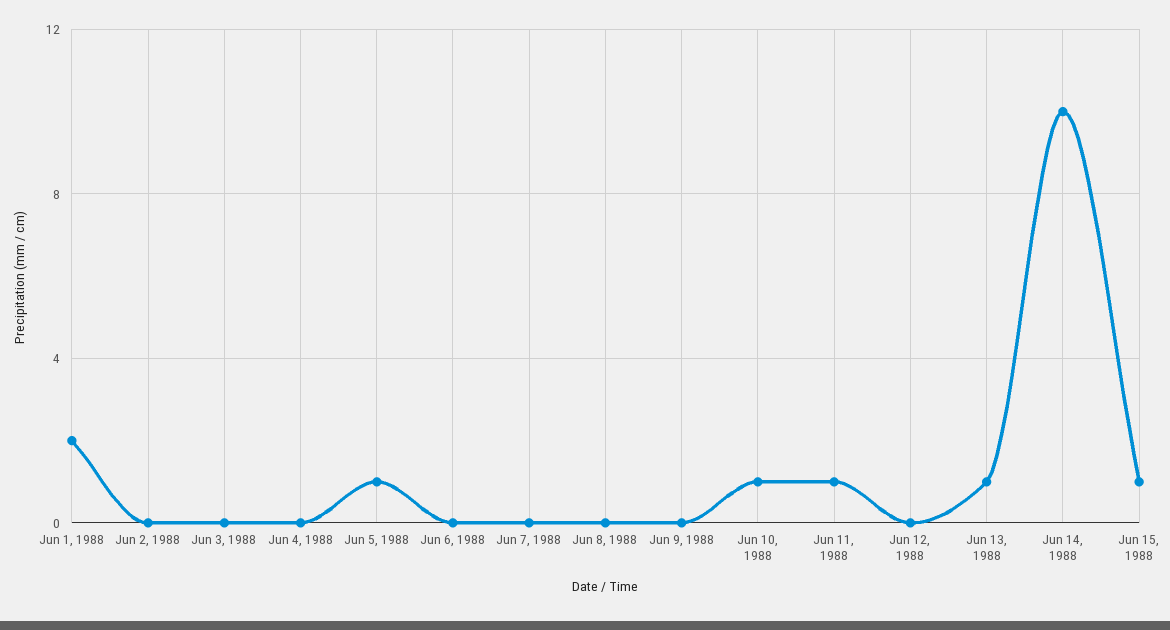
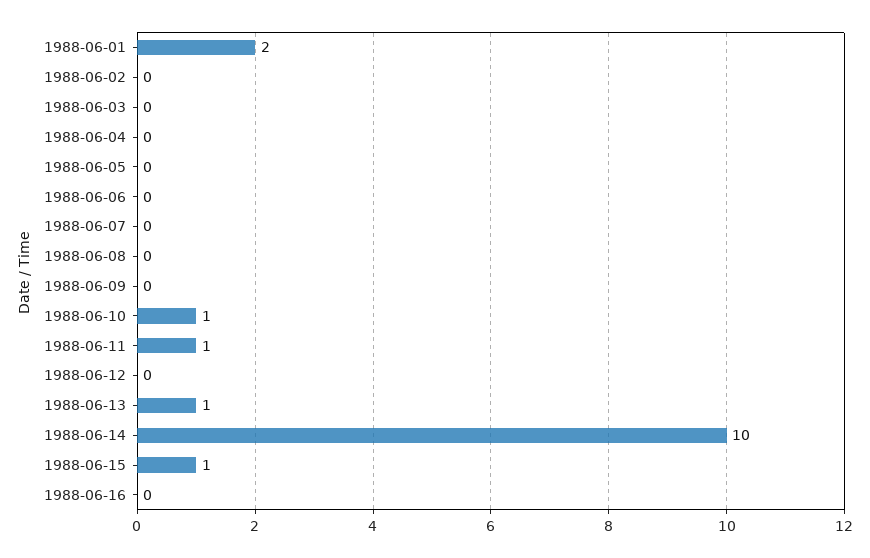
Jun 5, 1988: 1 -> 0
1988-06-16: none -> 0

